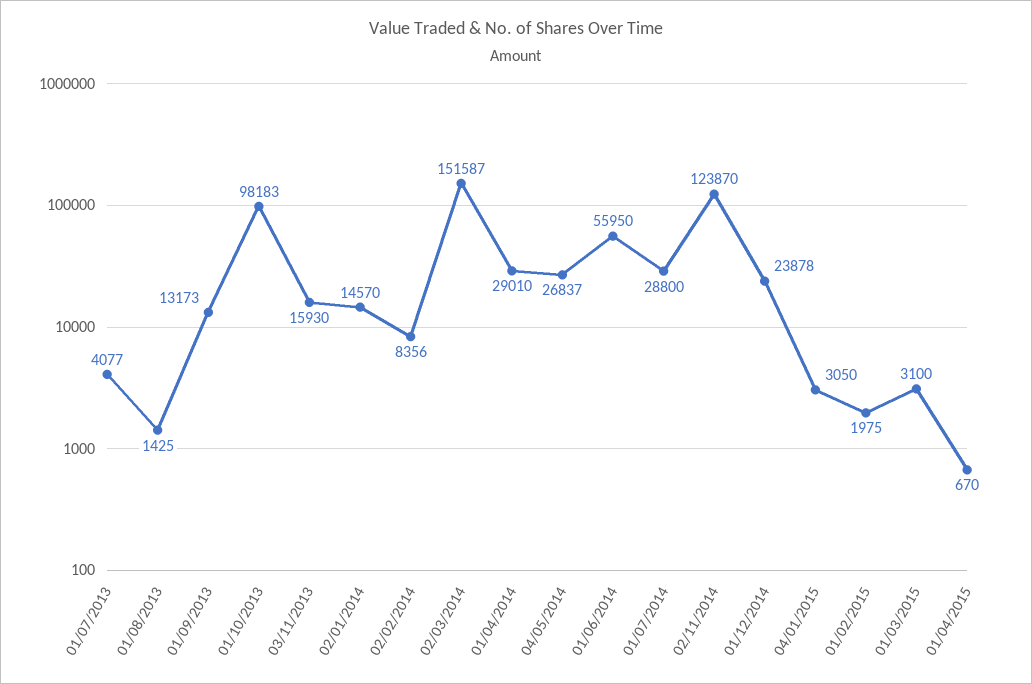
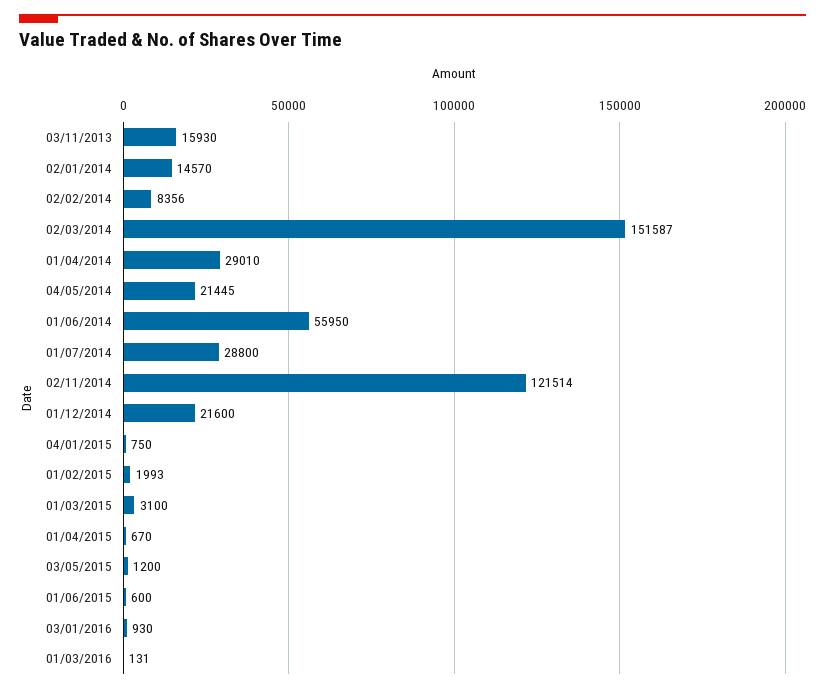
01/07/2013: 4077 -> none
01/08/2013: 1425 -> none
01/09/2013: 13173 -> none
01/10/2013: 98183 -> none
04/05/2014: 26837 -> 21445
02/11/2014: 123870 -> 121514
01/12/2014: 23878 -> 21600
04/01/2015: 3050 -> 750
01/02/2015: 1975 -> 1993
03/05/2015: none -> 1200
01/06/2015: none -> 600
03/01/2016: none -> 930
01/03/2016: none -> 131

